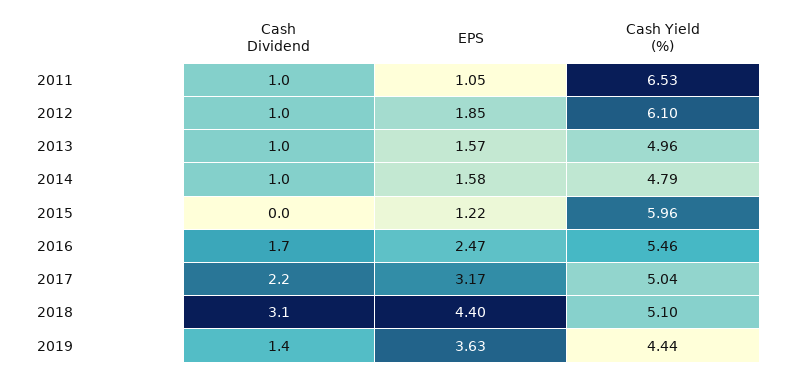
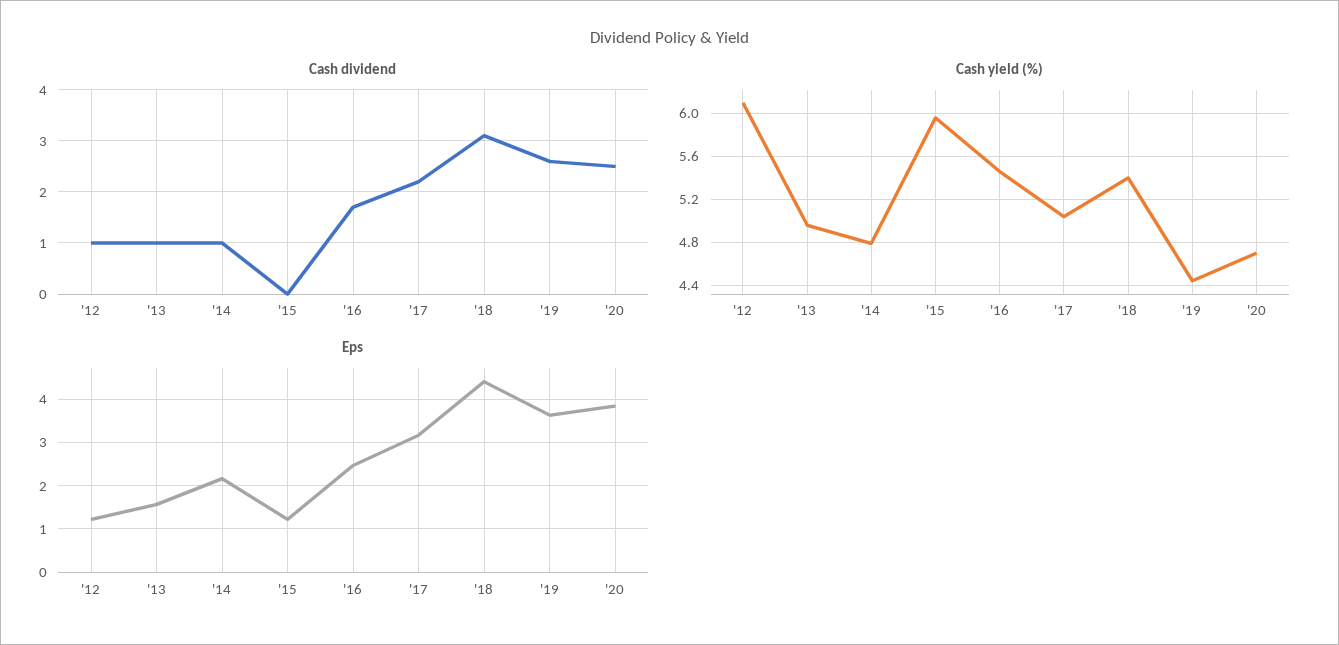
Cash Dividend, 2011: 1 -> none
EPS, 2011: 1.05 -> none
Cash Yield (%), 2011: 6.53 -> none
EPS, 2012: 1.85 -> 1.2
EPS, 2014: 1.58 -> 2.2
Cash Yield (%), 2018: 5.1 -> 5.4
Cash Dividend, 2019: 1.4 -> 2.5
Cash Dividend, '20: none -> 2.5
Cash Yield (%), '20: none -> 4.7
EPS, '20: none -> 3.8

